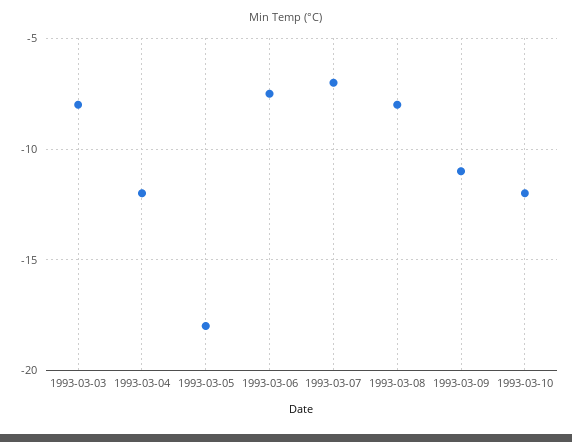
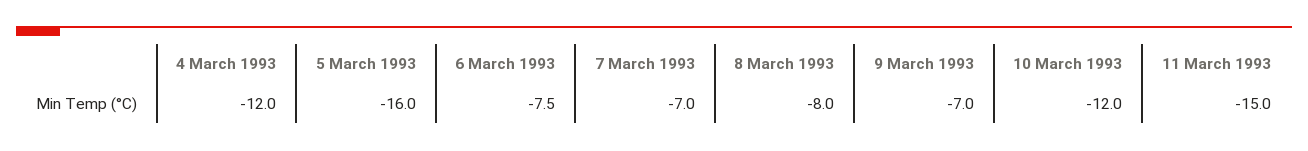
1993-03-03: -8 -> none
1993-03-05: -18 -> -16
1993-03-09: -11 -> -7
11 March 1993: none -> -15

